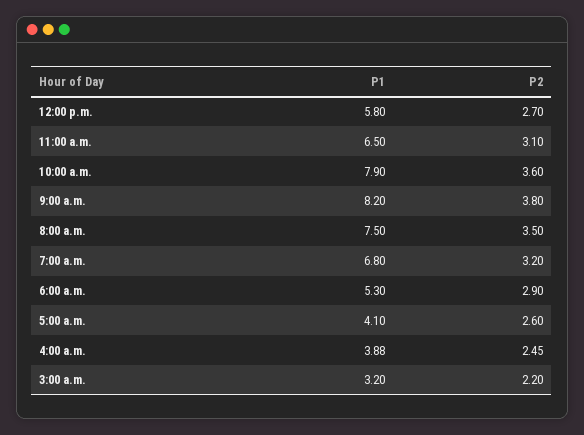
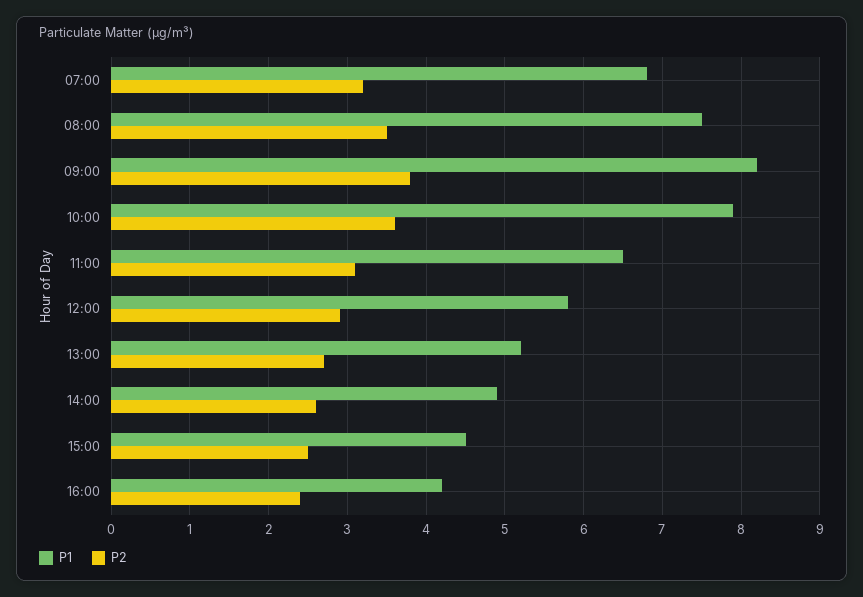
P2, 12:00 p.m.: 2.7 -> 2.9
P1, 6:00 a.m.: 5.3 -> none
P2, 6:00 a.m.: 2.9 -> none
P1, 5:00 a.m.: 4.1 -> none
P2, 5:00 a.m.: 2.6 -> none
P1, 4:00 a.m.: 3.88 -> none
P2, 4:00 a.m.: 2.45 -> none
P1, 3:00 a.m.: 3.2 -> none
P2, 3:00 a.m.: 2.2 -> none
P1, 13:00: none -> 5.2
P2, 13:00: none -> 2.7
P1, 14:00: none -> 4.9
P2, 14:00: none -> 2.6
P1, 15:00: none -> 4.5
P2, 15:00: none -> 2.5
P1, 16:00: none -> 4.2
P2, 16:00: none -> 2.4

